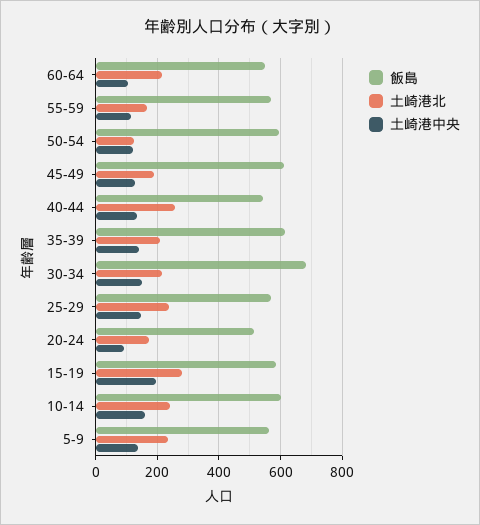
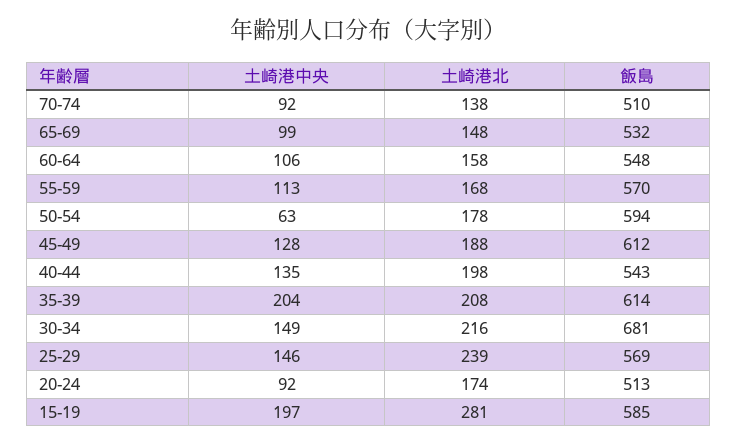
土崎港北, 60-64: 220 -> 158
土崎港北, 50-54: 120 -> 178
土崎港中央, 50-54: 120 -> 63
土崎港北, 40-44: 260 -> 198
土崎港中央, 35-39: 140 -> 204
飯島, 10-14: 600 -> none
土崎港北, 10-14: 240 -> none
土崎港中央, 10-14: 160 -> none
飯島, 5-9: 560 -> none
土崎港北, 5-9: 240 -> none
土崎港中央, 5-9: 140 -> none
土崎港中央, 70-74: none -> 92
土崎港北, 70-74: none -> 138
飯島, 70-74: none -> 510
土崎港中央, 65-69: none -> 99
土崎港北, 65-69: none -> 148
飯島, 65-69: none -> 532

